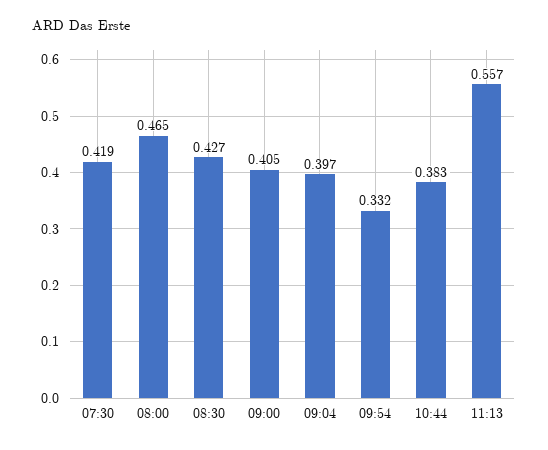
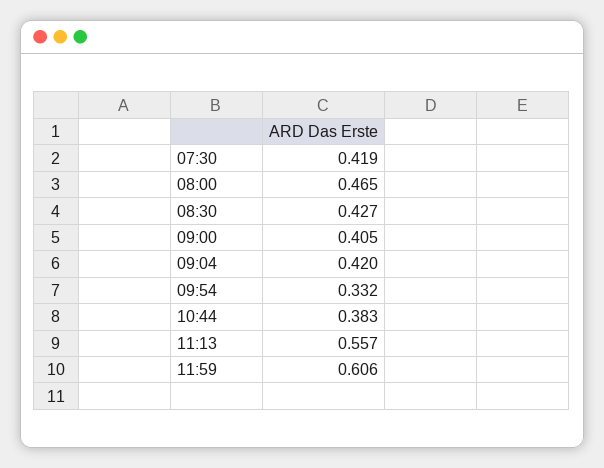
09:04: 0.397 -> 0.42
11:59: none -> 0.606

